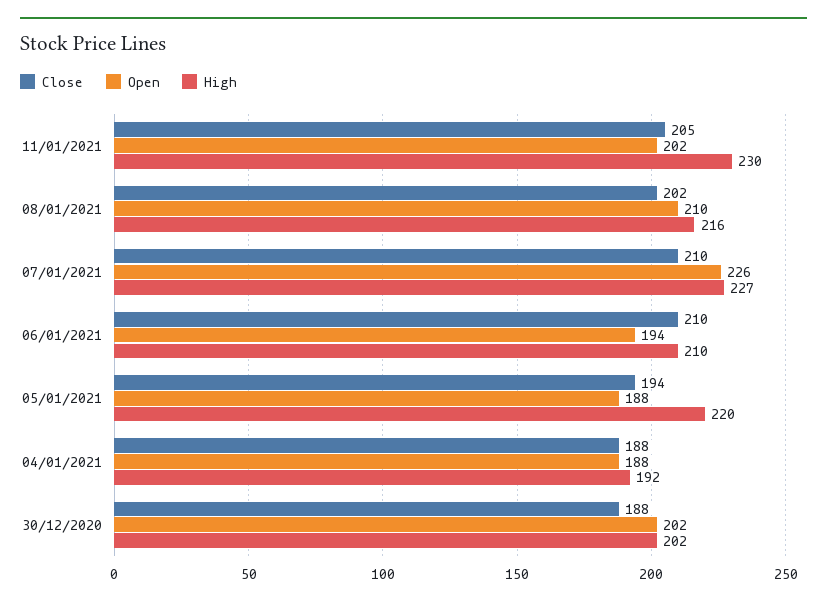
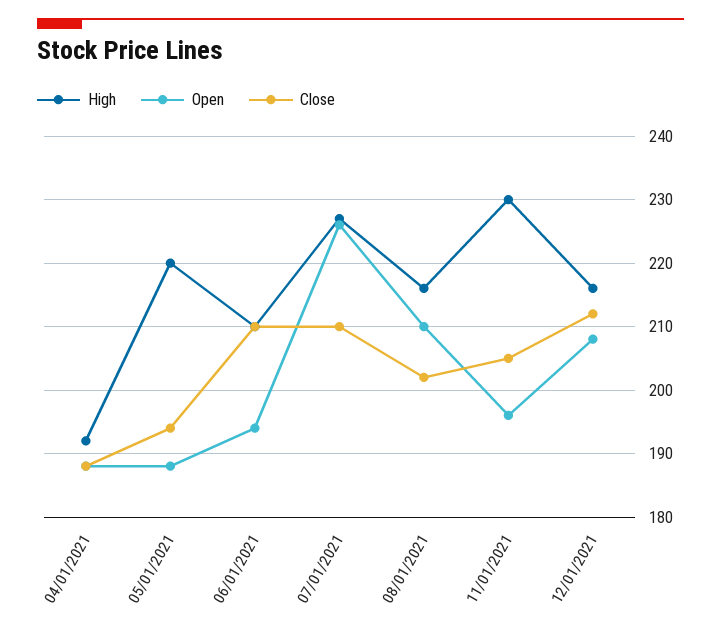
Open, 11/01/2021: 202 -> 196
Close, 30/12/2020: 188 -> none
Open, 30/12/2020: 202 -> none
High, 30/12/2020: 202 -> none
High, 12/01/2021: none -> 216
Open, 12/01/2021: none -> 208
Close, 12/01/2021: none -> 212

